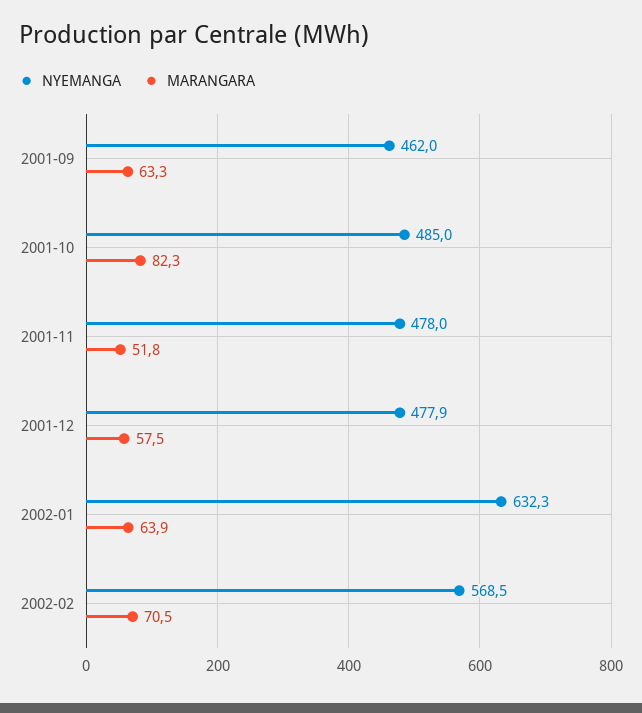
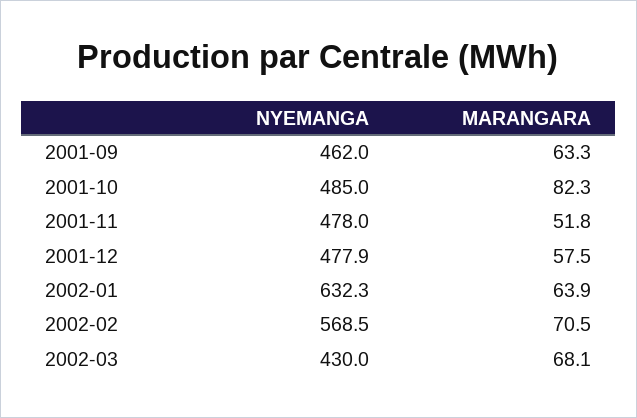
NYEMANGA, 2002-03: none -> 430
MARANGARA, 2002-03: none -> 68.1

